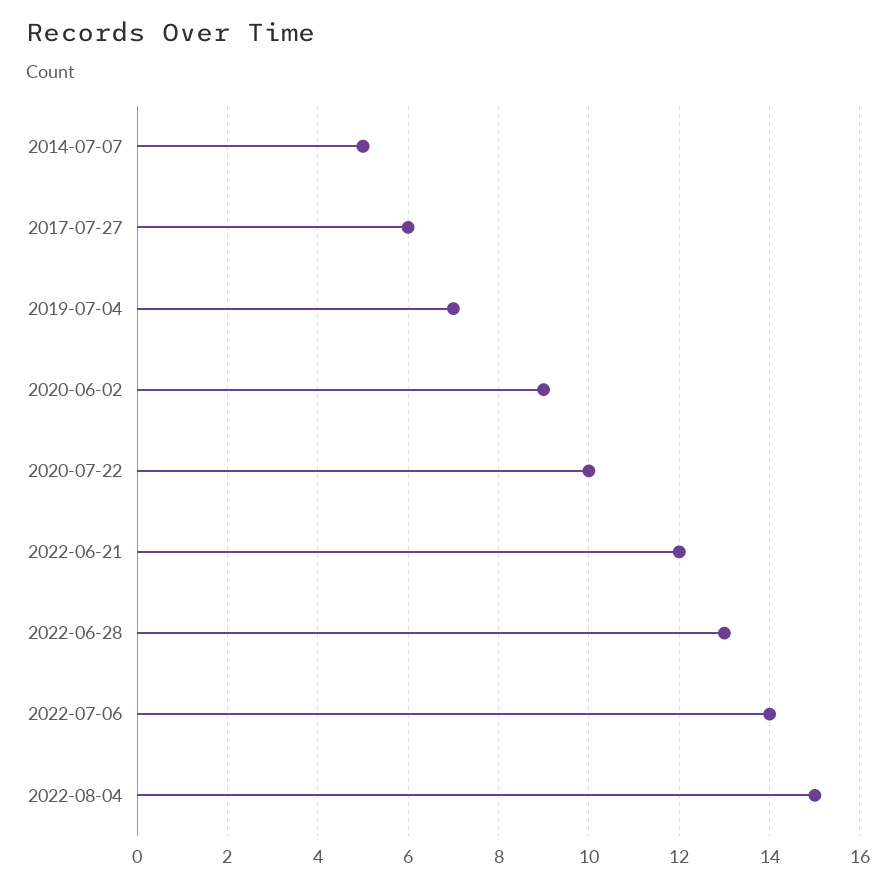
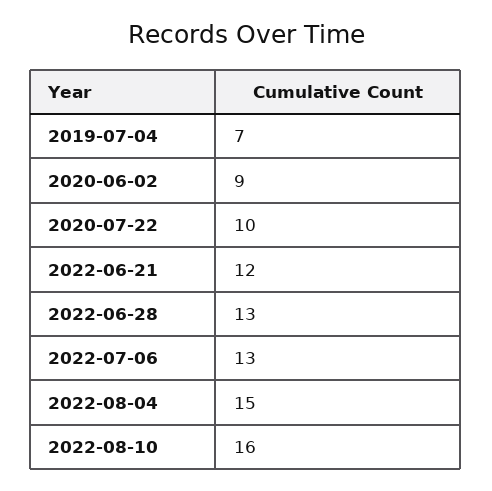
2014-07-07: 5 -> none
2017-07-27: 6 -> none
2022-07-06: 14 -> 13
2022-08-10: none -> 16

